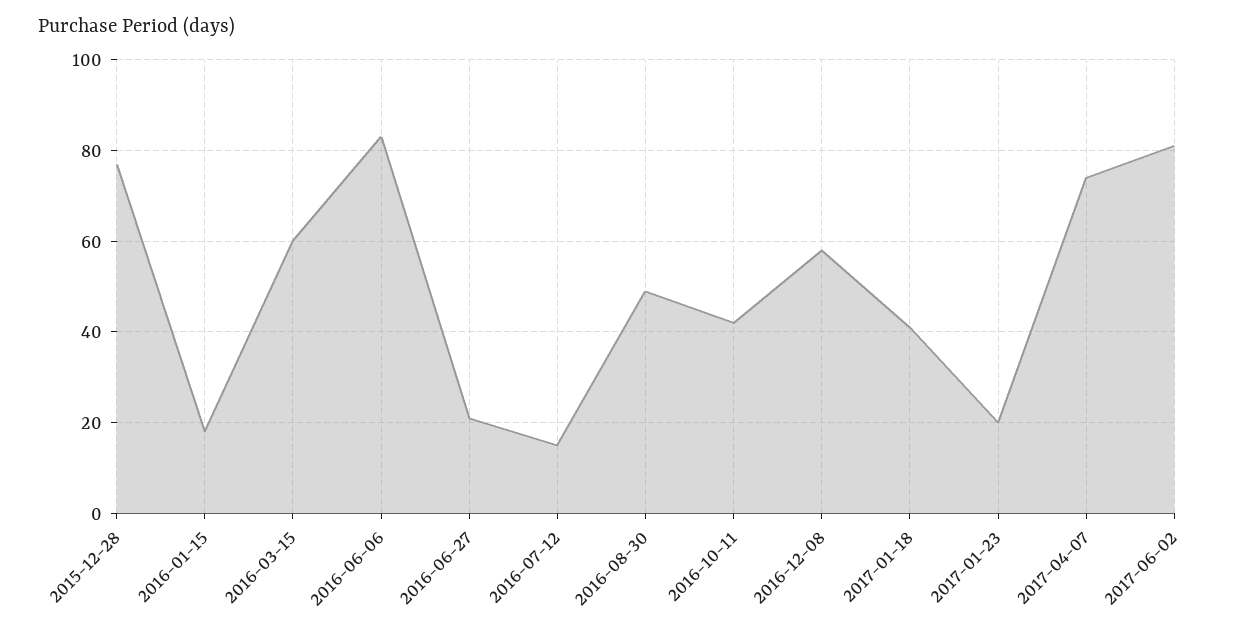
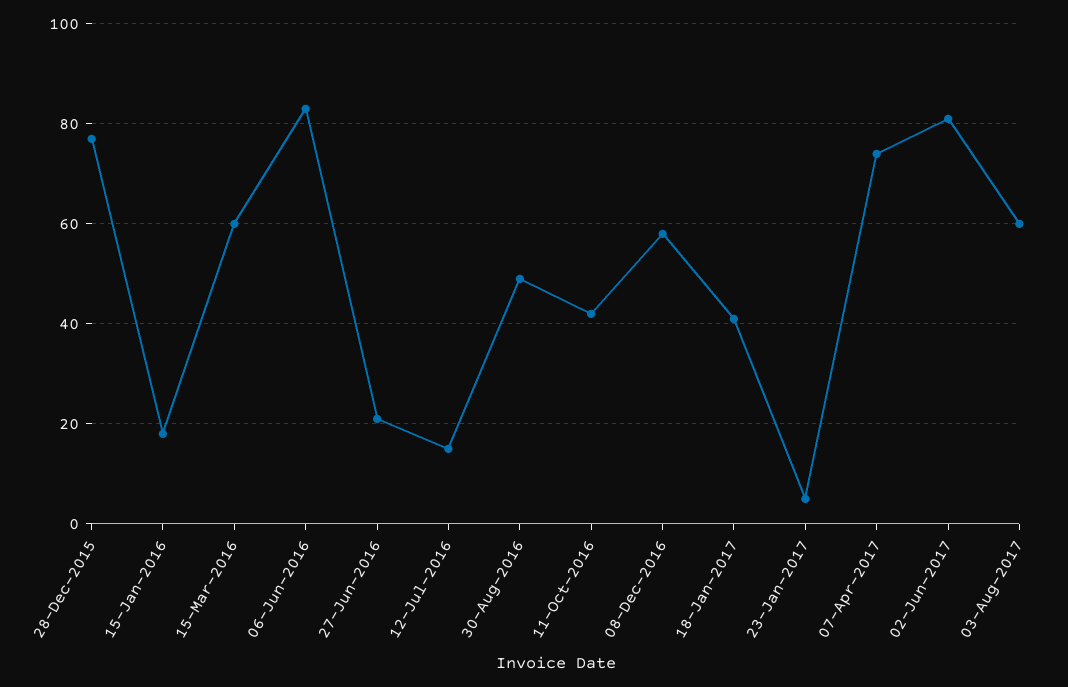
2017-01-23: 20 -> 5
03-Aug-2017: none -> 60

